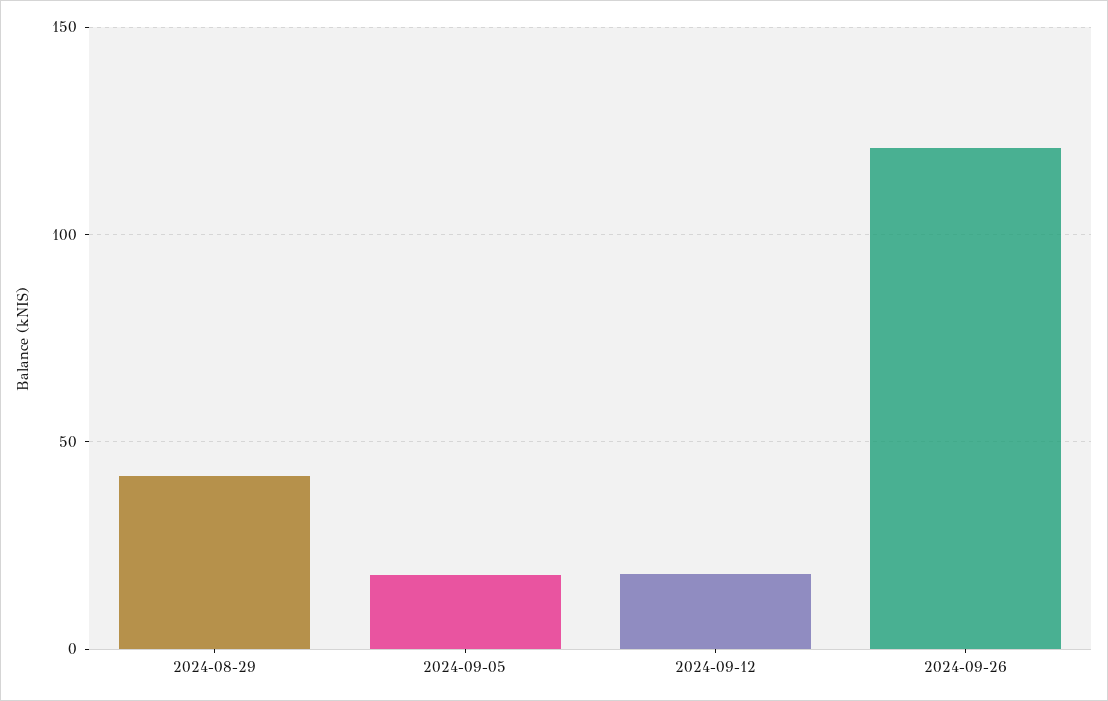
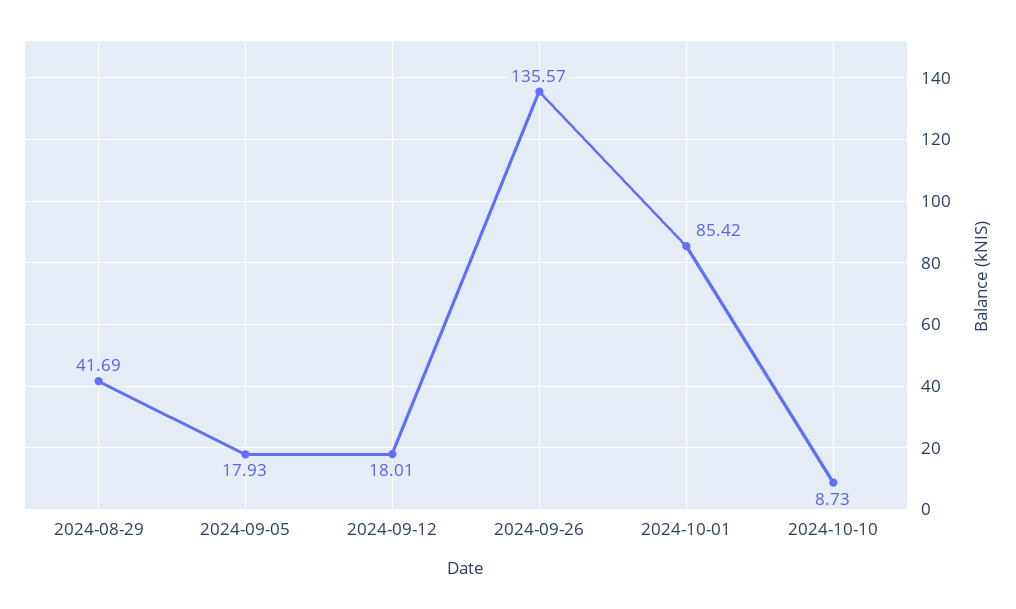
2024-09-26: 120 -> 135.57
2024-10-01: none -> 85.42
2024-10-10: none -> 8.73

